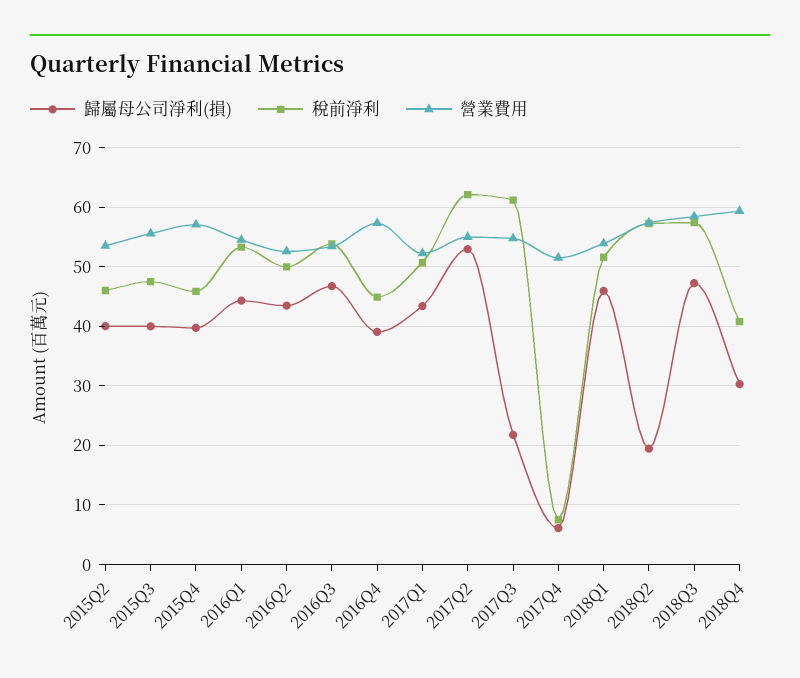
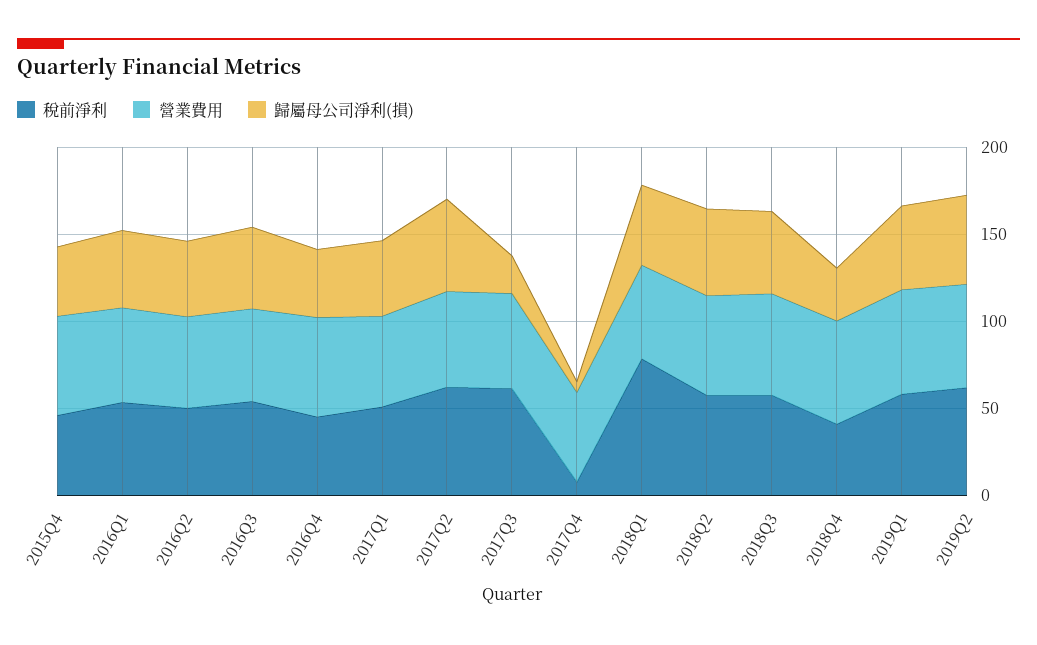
歸屬母公司淨利(損), 2015Q2: 40 -> none
稅前淨利, 2015Q2: 46 -> none
營業費用, 2015Q2: 54 -> none
歸屬母公司淨利(損), 2015Q3: 40 -> none
稅前淨利, 2015Q3: 48 -> none
營業費用, 2015Q3: 56 -> none
稅前淨利, 2018Q1: 52 -> 80
歸屬母公司淨利(損), 2018Q2: 20 -> 50
稅前淨利, 2019Q1: none -> 60
營業費用, 2019Q1: none -> 60
歸屬母公司淨利(損), 2019Q1: none -> 50
稅前淨利, 2019Q2: none -> 60
營業費用, 2019Q2: none -> 60
歸屬母公司淨利(損), 2019Q2: none -> 50

